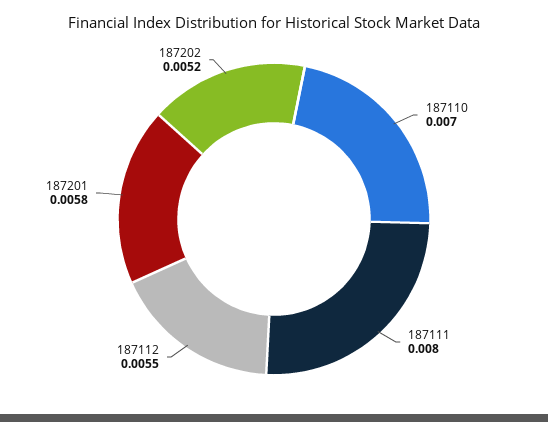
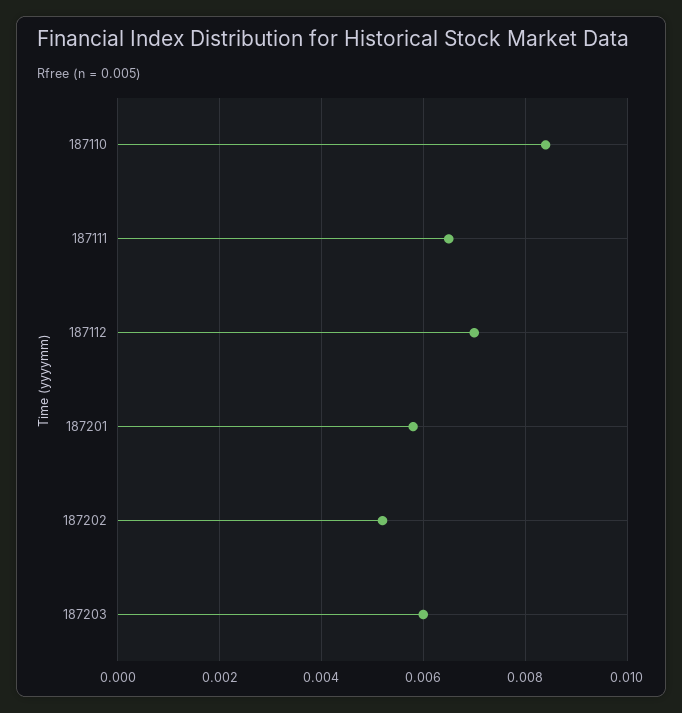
187110: 0.007 -> 0.0085
187111: 0.008 -> 0.0065
187112: 0.0055 -> 0.007
187203: none -> 0.006

